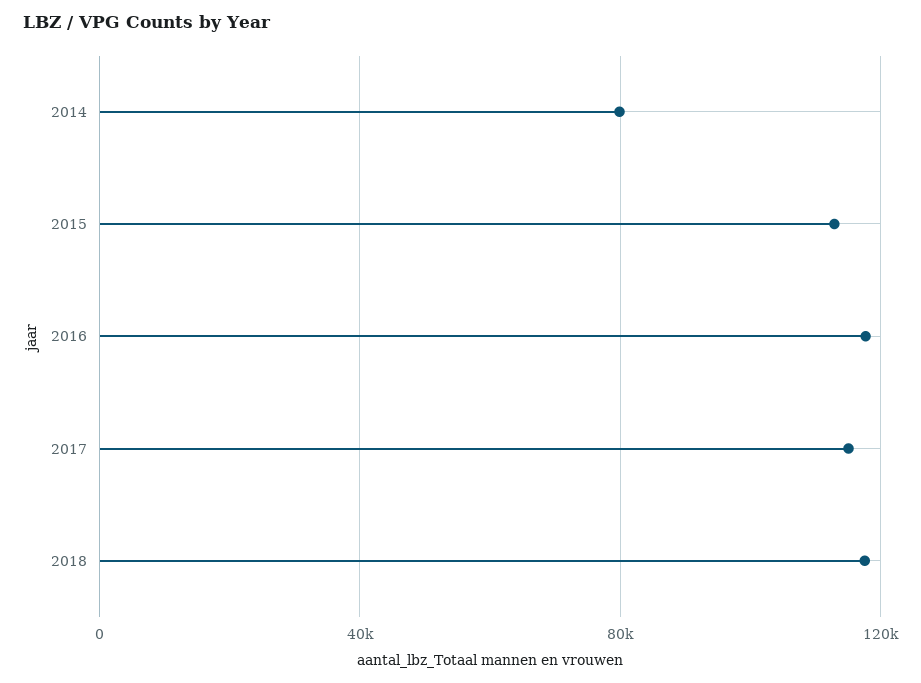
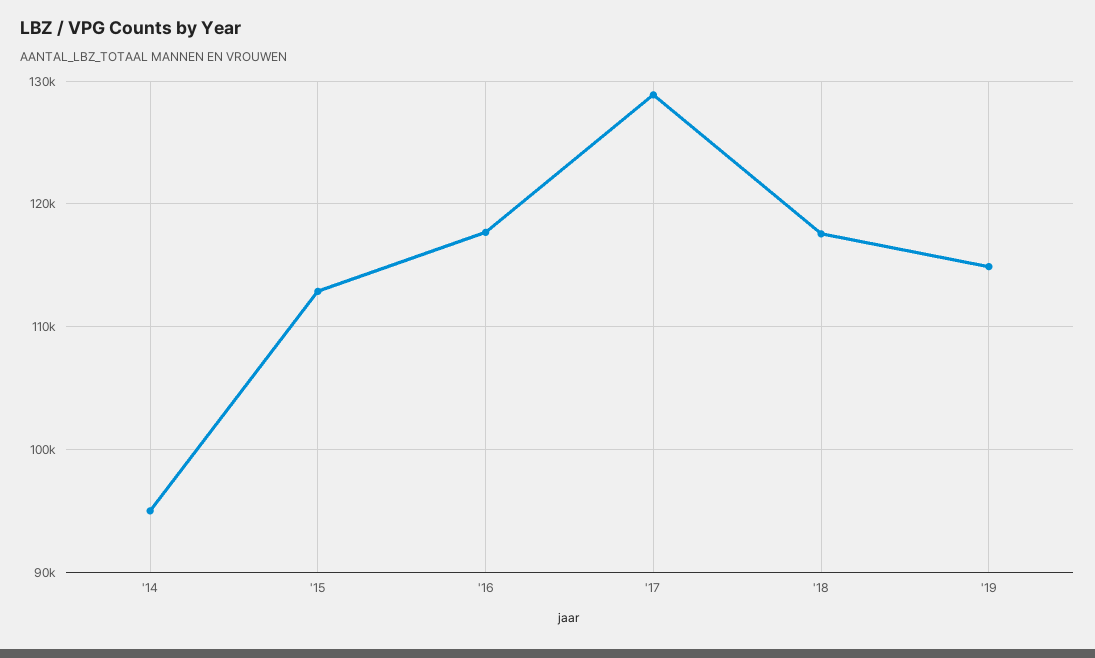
2014: 80000 -> 95000
2017: 115000 -> 129000
'19: none -> 115000

